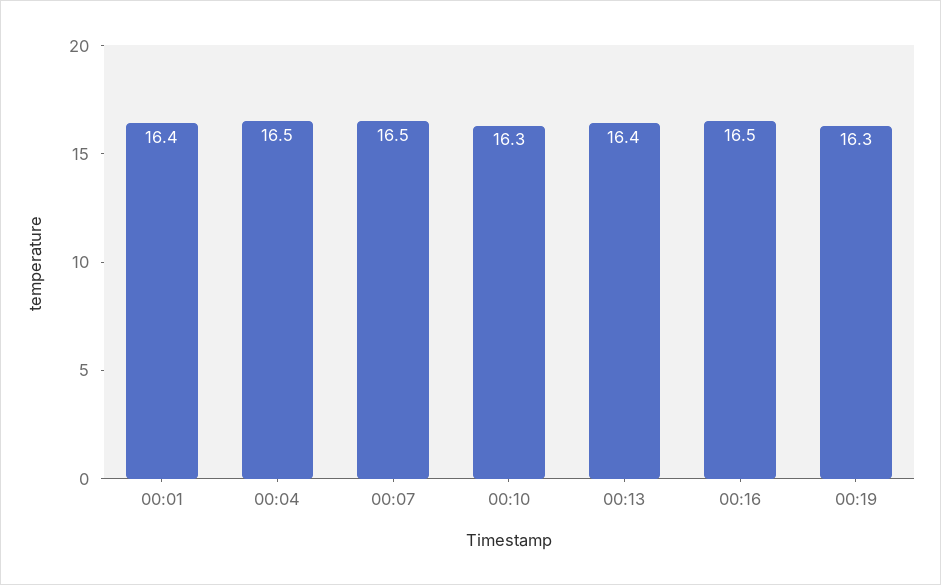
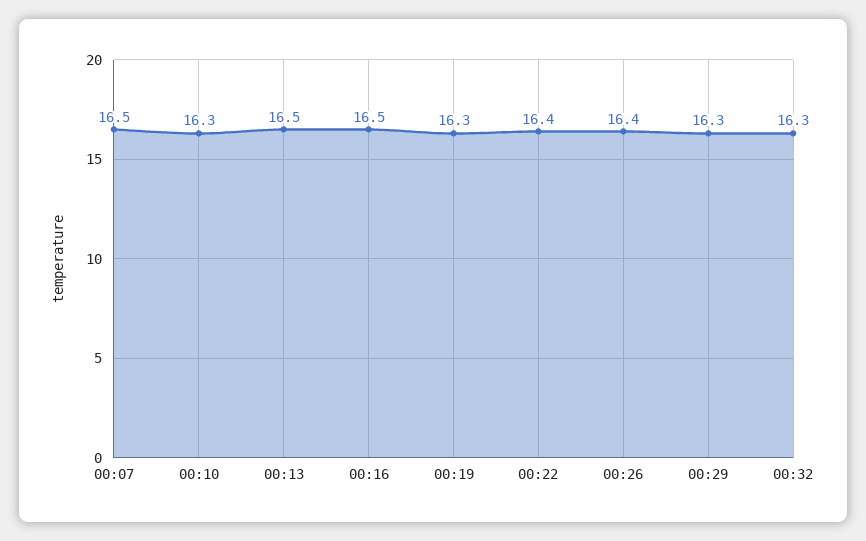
00:01: 16.4 -> none
00:04: 16.5 -> none
00:13: 16.4 -> 16.5
00:22: none -> 16.4
00:26: none -> 16.4
00:29: none -> 16.3
00:32: none -> 16.3

